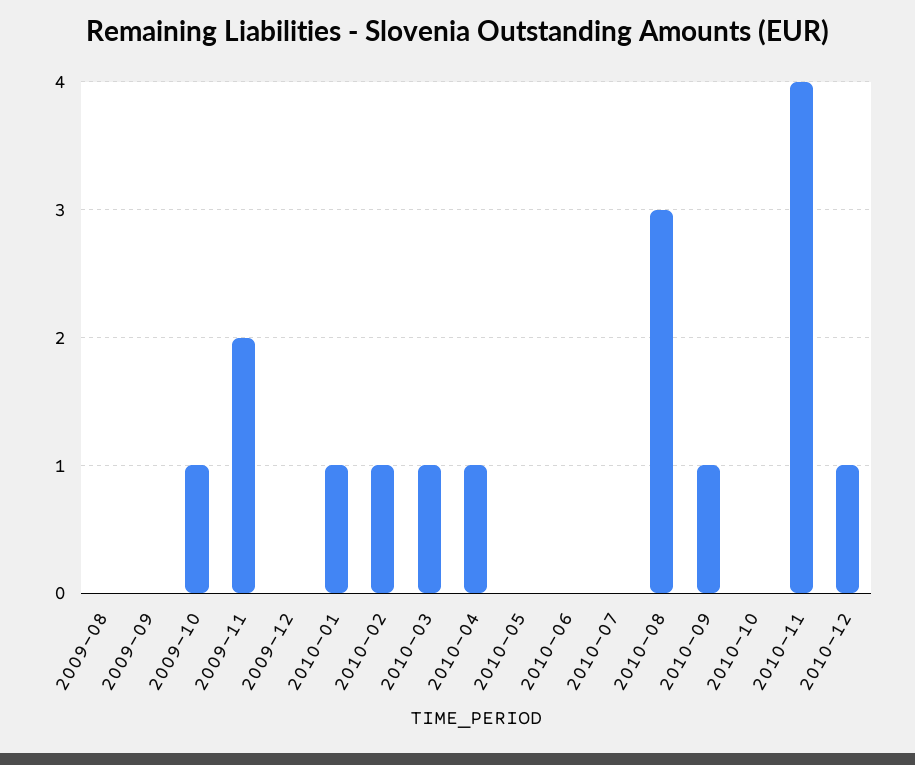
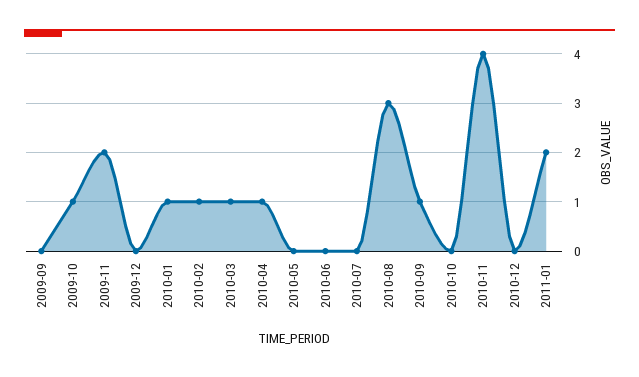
2009-08: 0 -> none
2010-12: 1 -> 0
2011-01: none -> 2

